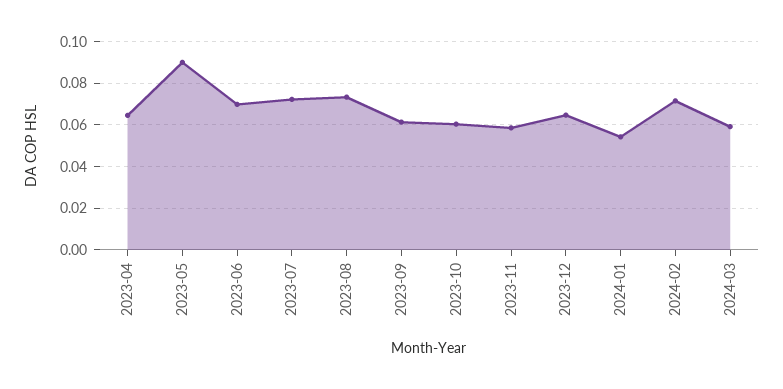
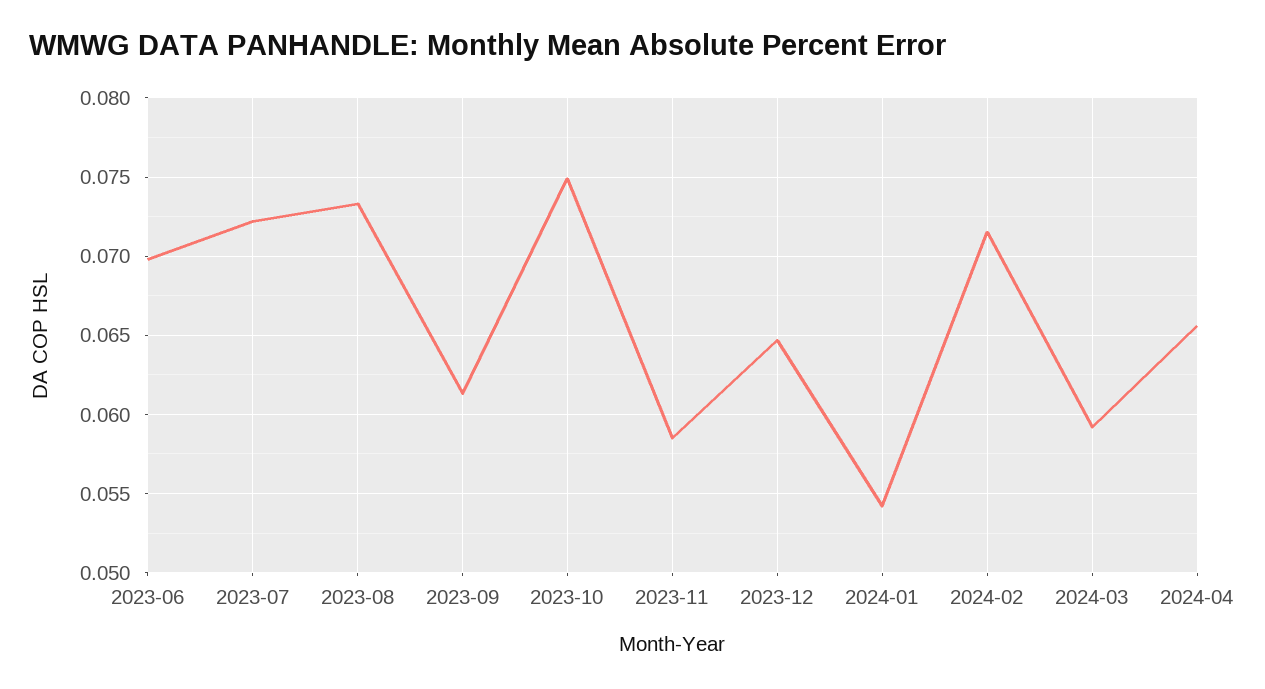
2023-04: 0.065 -> none
2023-05: 0.09 -> none
2023-10: 0.06 -> 0.075
2024-04: none -> 0.0655

